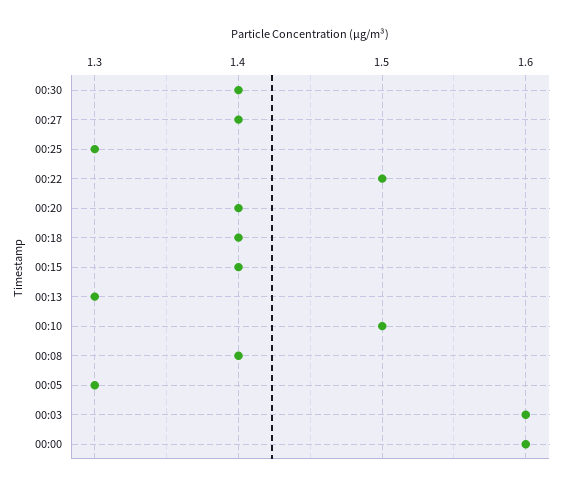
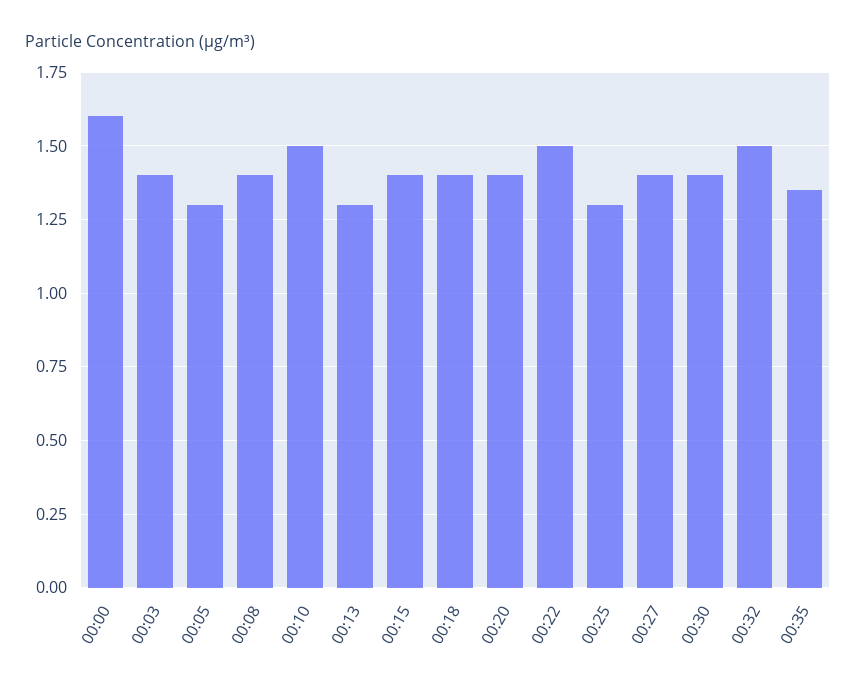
00:03: 1.6 -> 1.4
00:32: none -> 1.5
00:35: none -> 1.35

